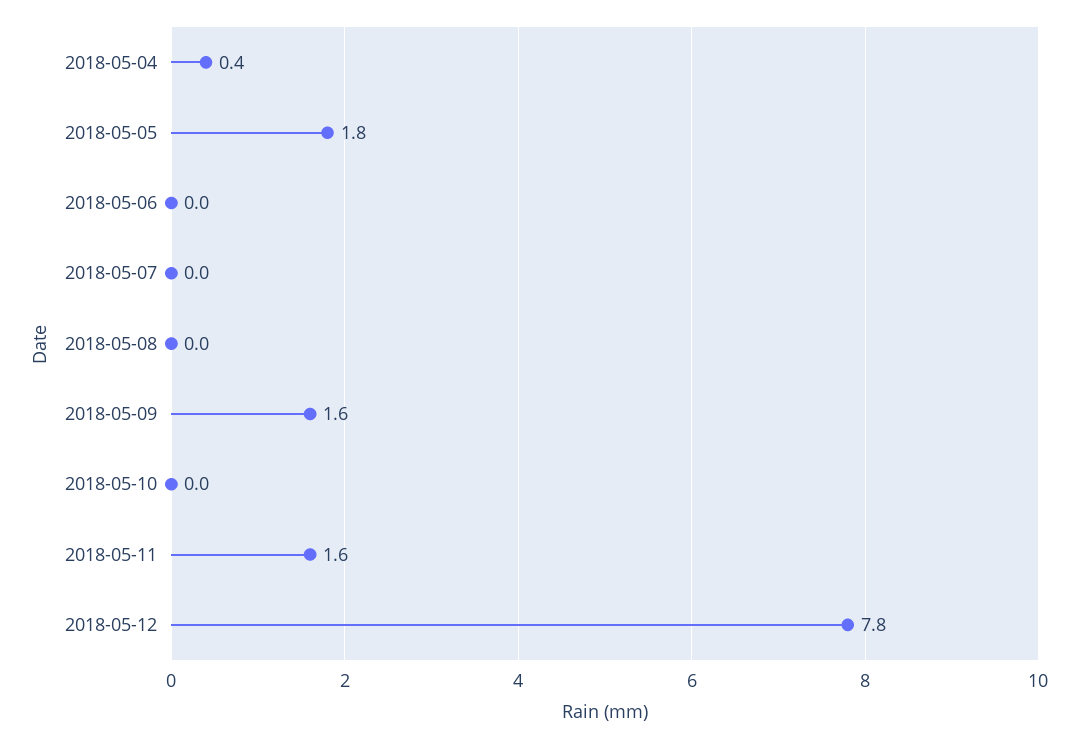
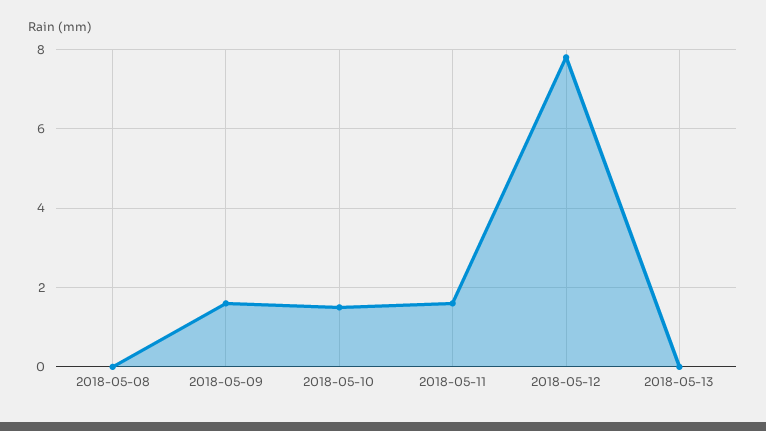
2018-05-04: 0.4 -> none
2018-05-05: 1.8 -> none
2018-05-06: 0 -> none
2018-05-07: 0 -> none
2018-05-10: 0 -> 1.5
2018-05-13: none -> 0

